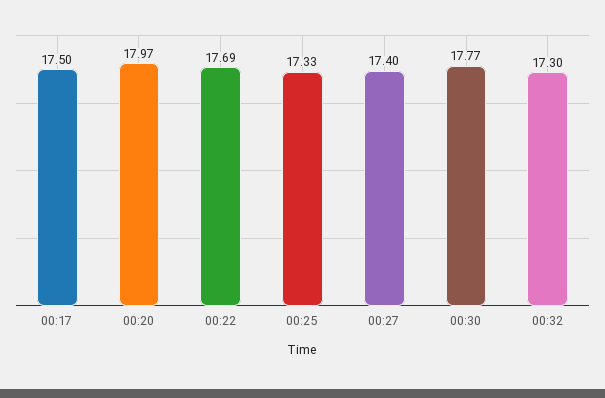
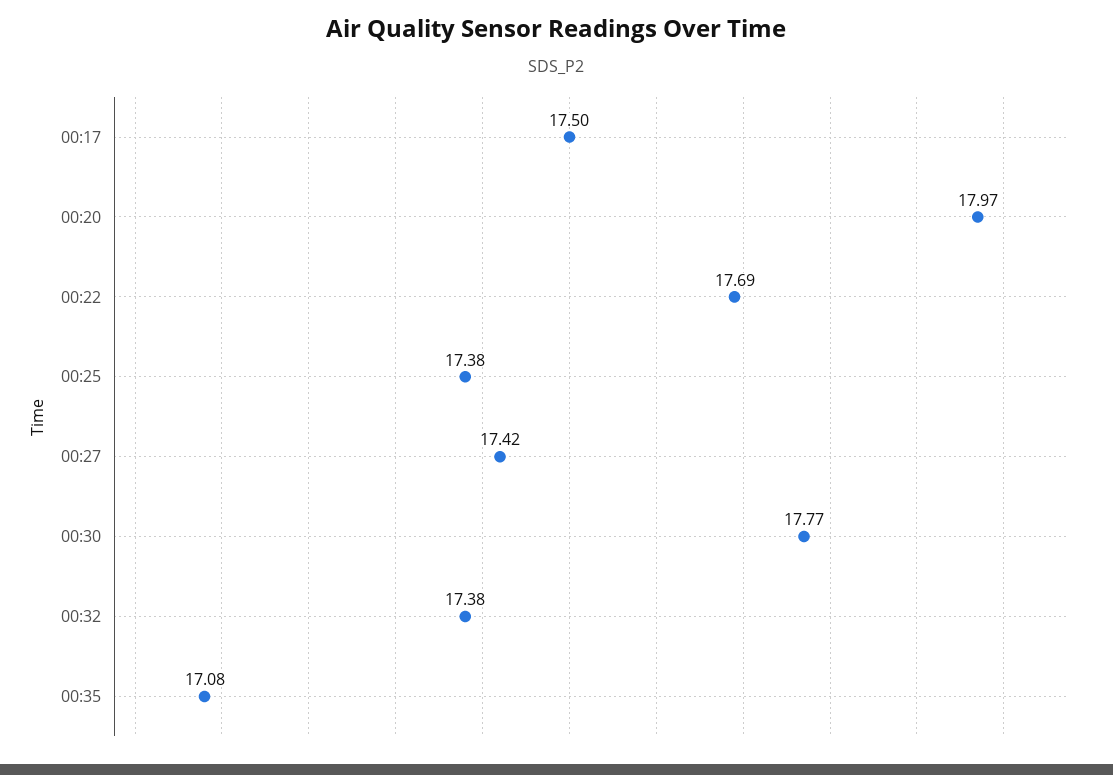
00:25: 17.33 -> 17.38
00:27: 17.4 -> 17.42
00:32: 17.3 -> 17.38
00:35: none -> 17.08

